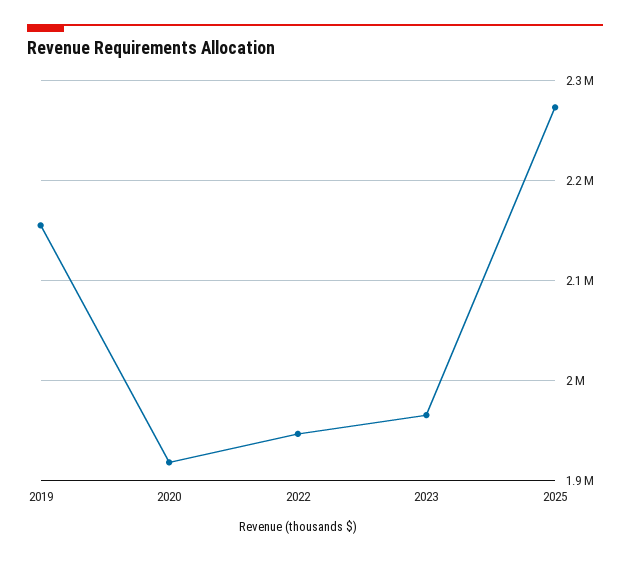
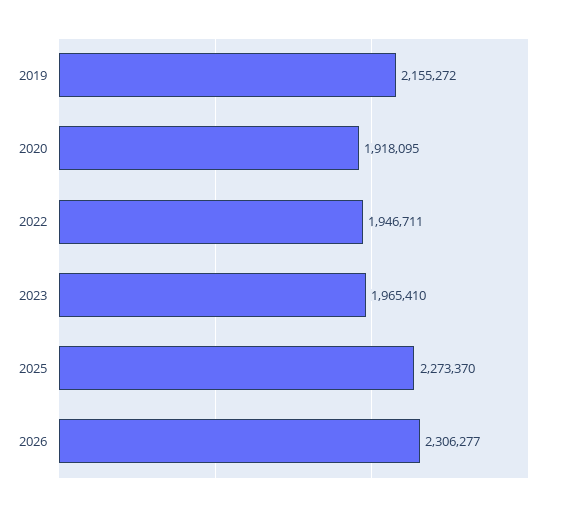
2026: none -> 2306277

